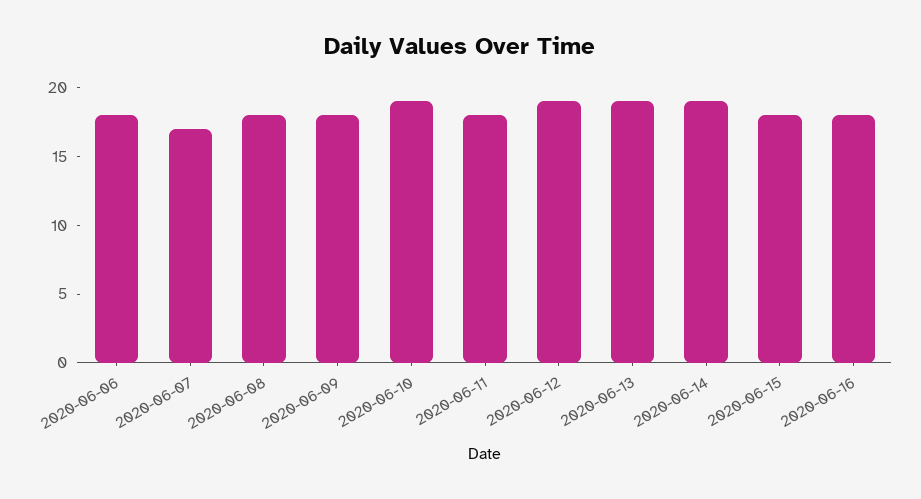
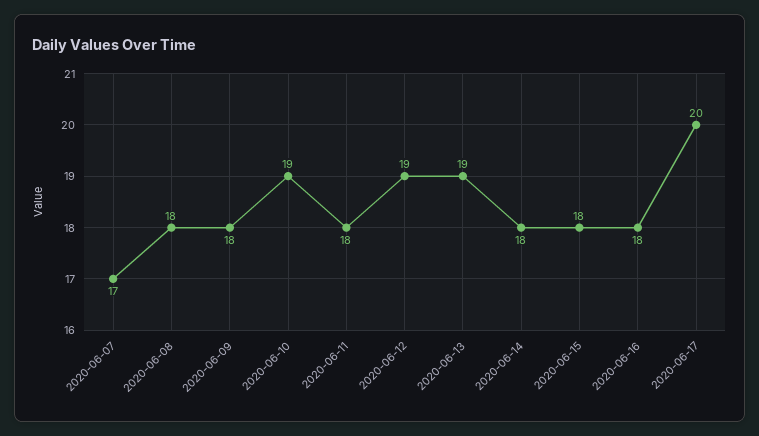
2020-06-06: 18 -> none
2020-06-14: 19 -> 18
2020-06-17: none -> 20

